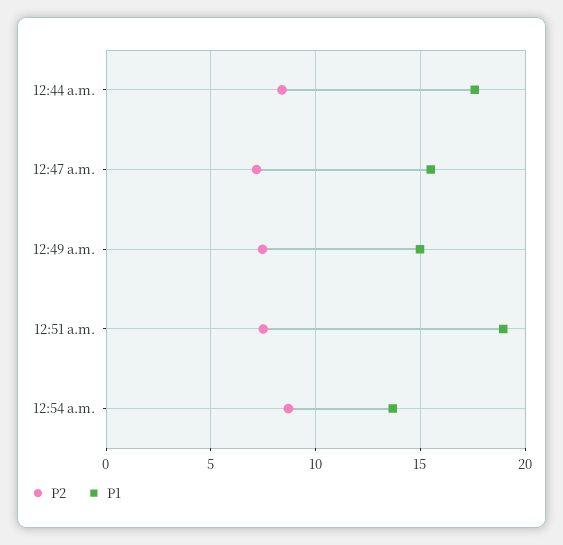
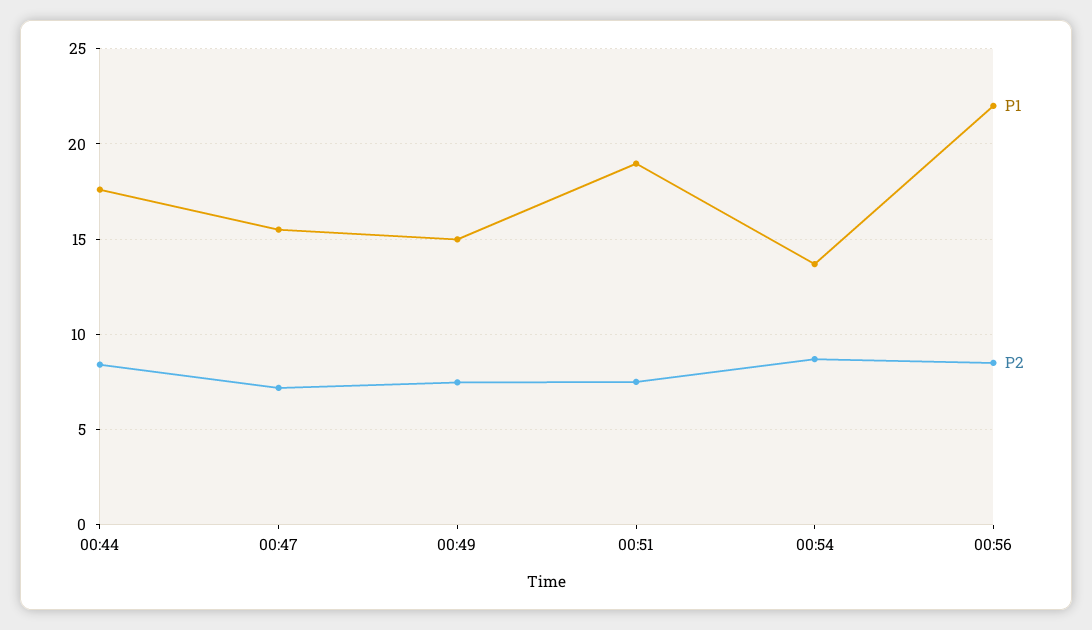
P1, 00:56: none -> 22
P2, 00:56: none -> 8.5

